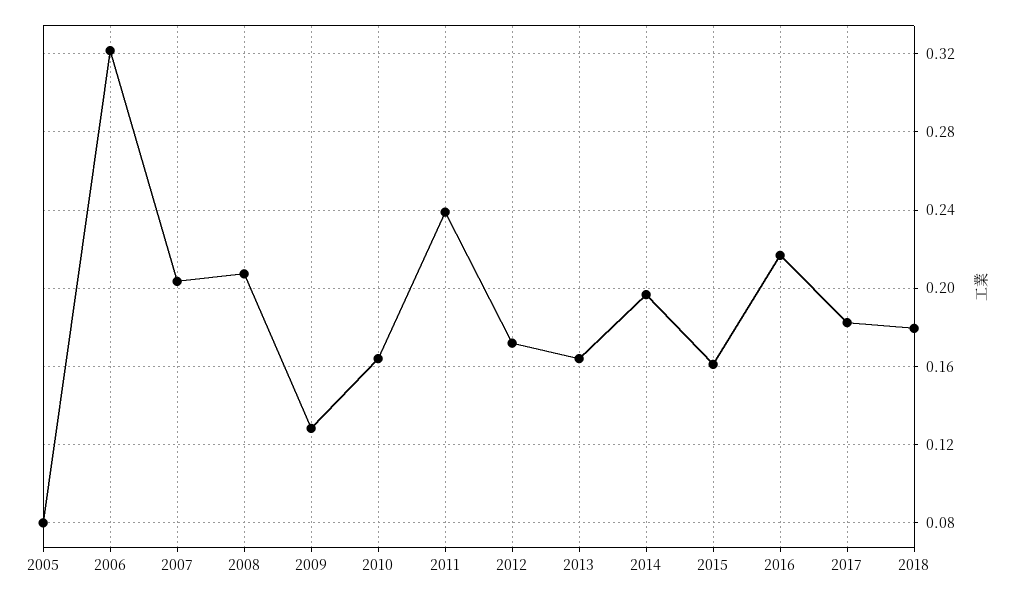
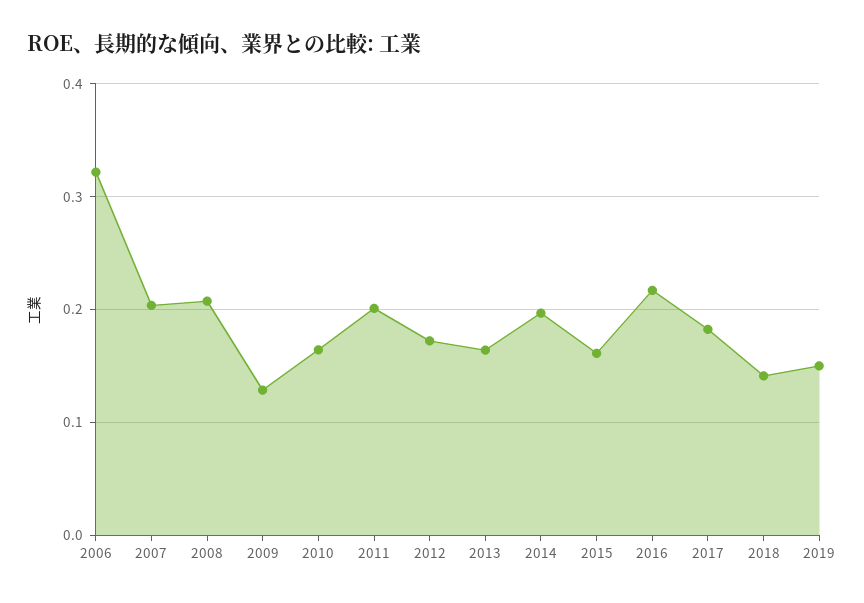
2005: 0.08 -> none
2011: 0.24 -> 0.2
2018: 0.18 -> 0.14
2019: none -> 0.15

